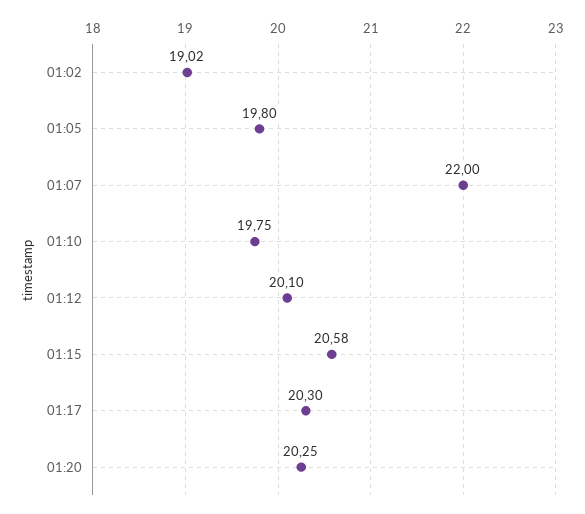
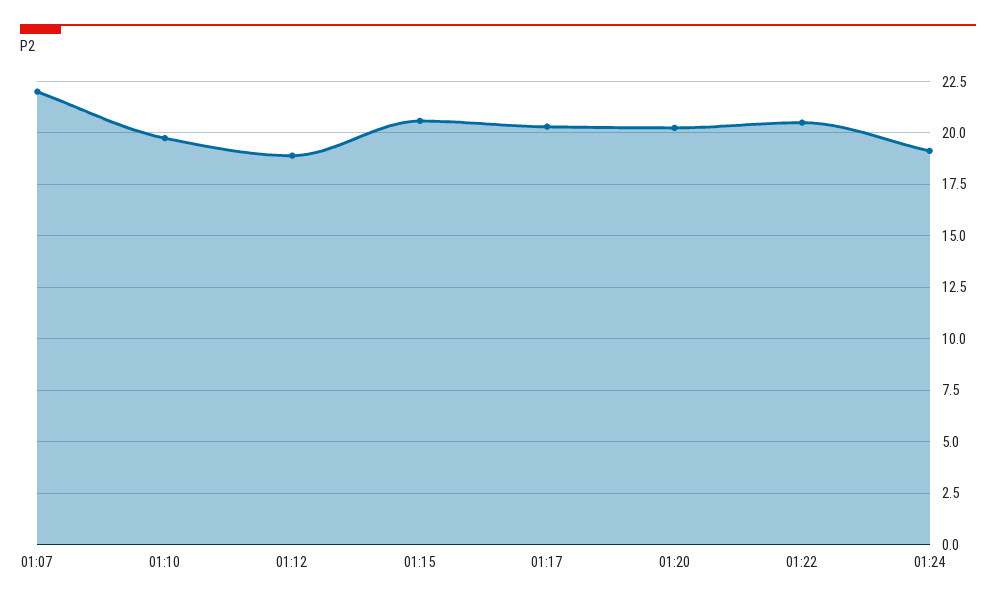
01:02: 19.02 -> none
01:05: 19.8 -> none
01:12: 20.1 -> 19
01:22: none -> 20.5
01:24: none -> 19

